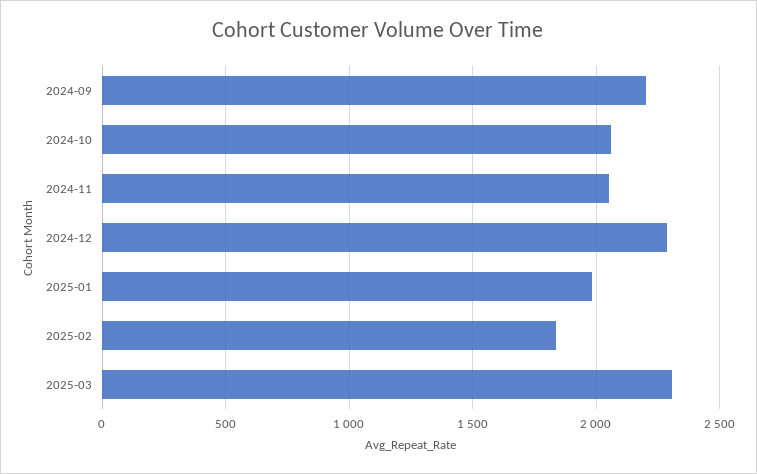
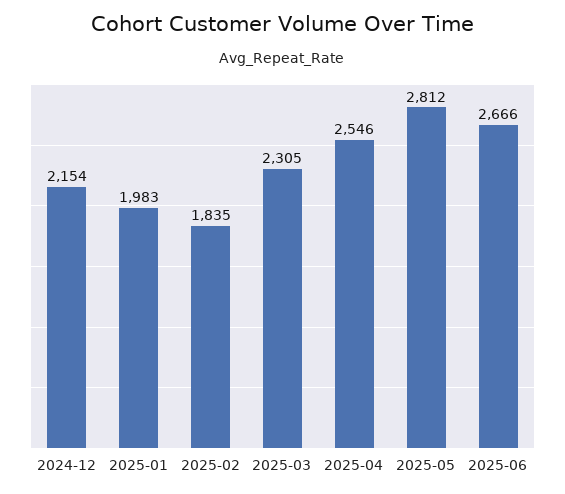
2024-09: 2200 -> none
2024-10: 2050 -> none
2024-11: 2050 -> none
2024-12: 2300 -> 2154
2025-04: none -> 2546
2025-05: none -> 2812
2025-06: none -> 2666

